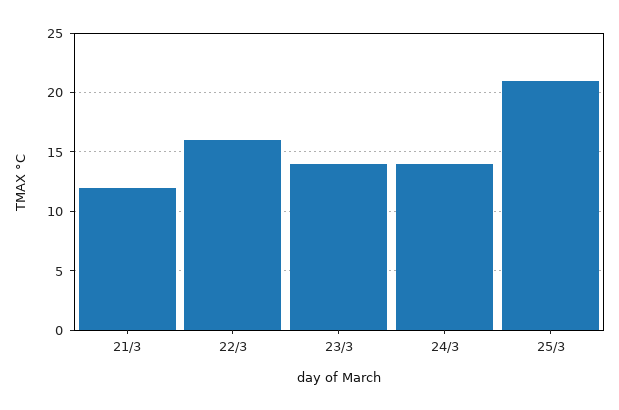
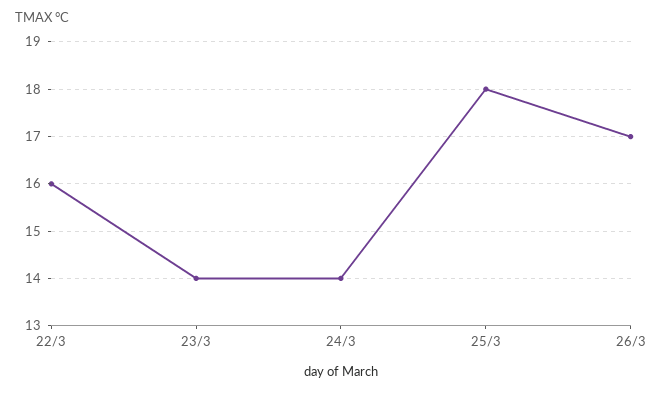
21/3: 12 -> none
25/3: 21 -> 18
26/3: none -> 17

